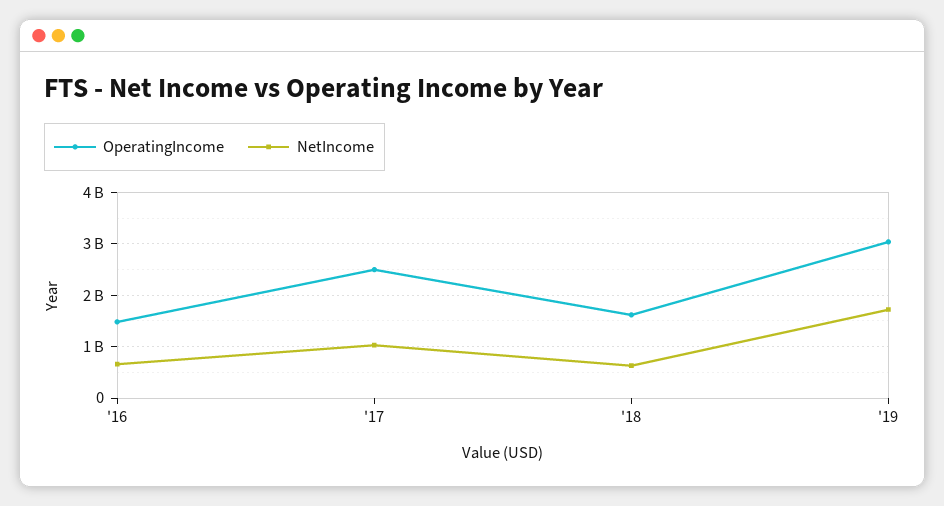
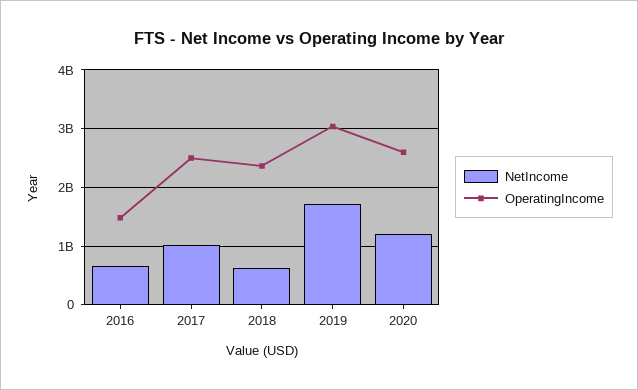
OperatingIncome, '18: 1600000000 -> 2400000000
NetIncome, 2020: none -> 1200000000
OperatingIncome, 2020: none -> 2600000000

